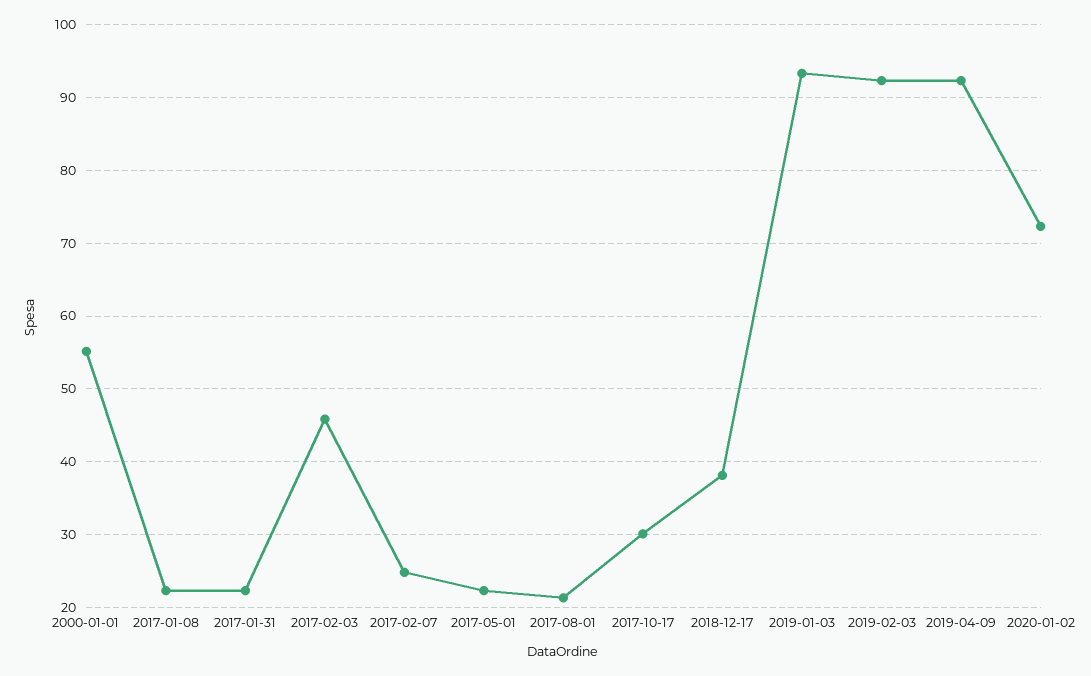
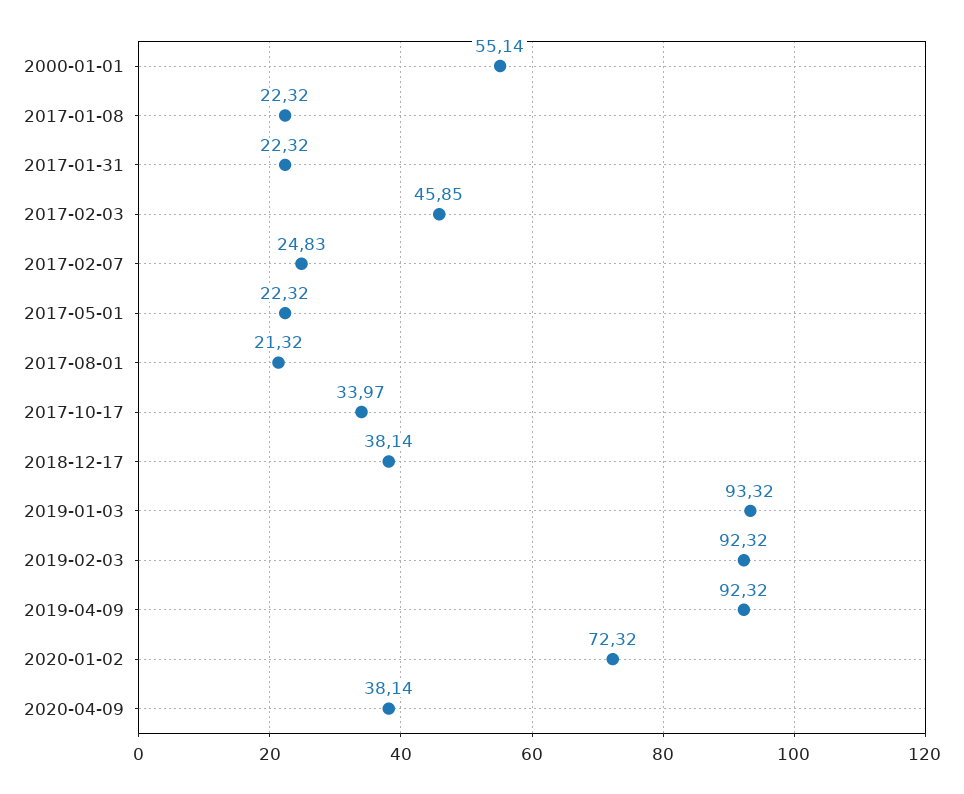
2017-10-17: 30 -> 33.97
2020-04-09: none -> 38.14

